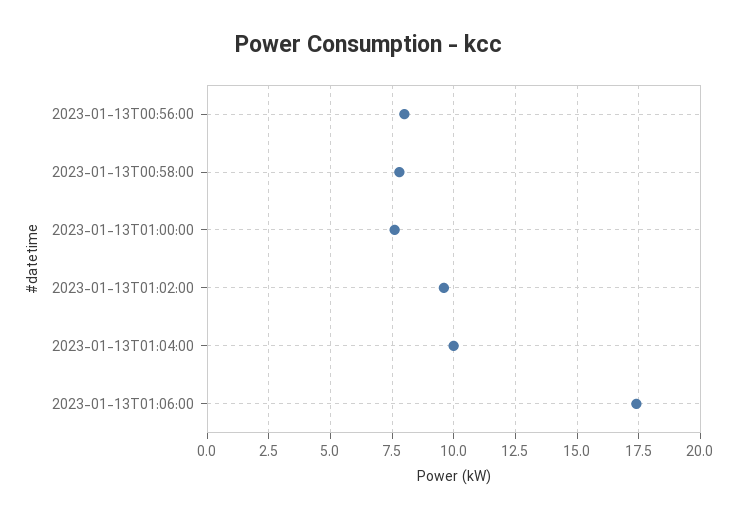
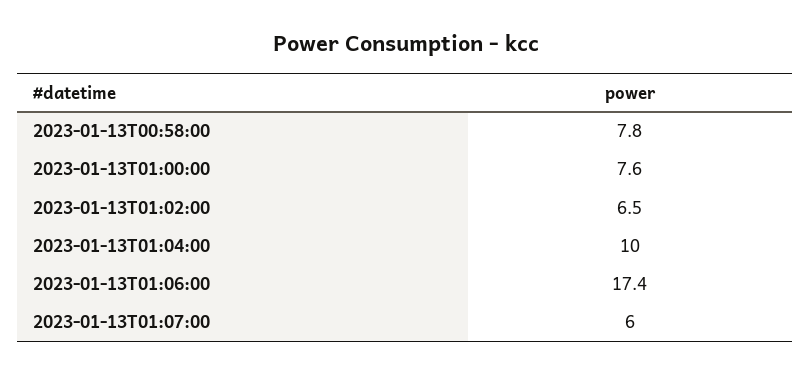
2023-01-13T00:56:00: 8 -> none
2023-01-13T01:02:00: 9.5 -> 6.5
2023-01-13T01:07:00: none -> 6

